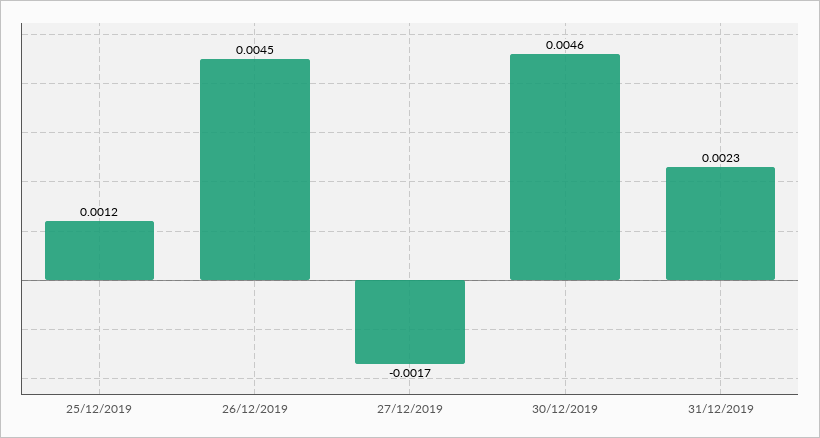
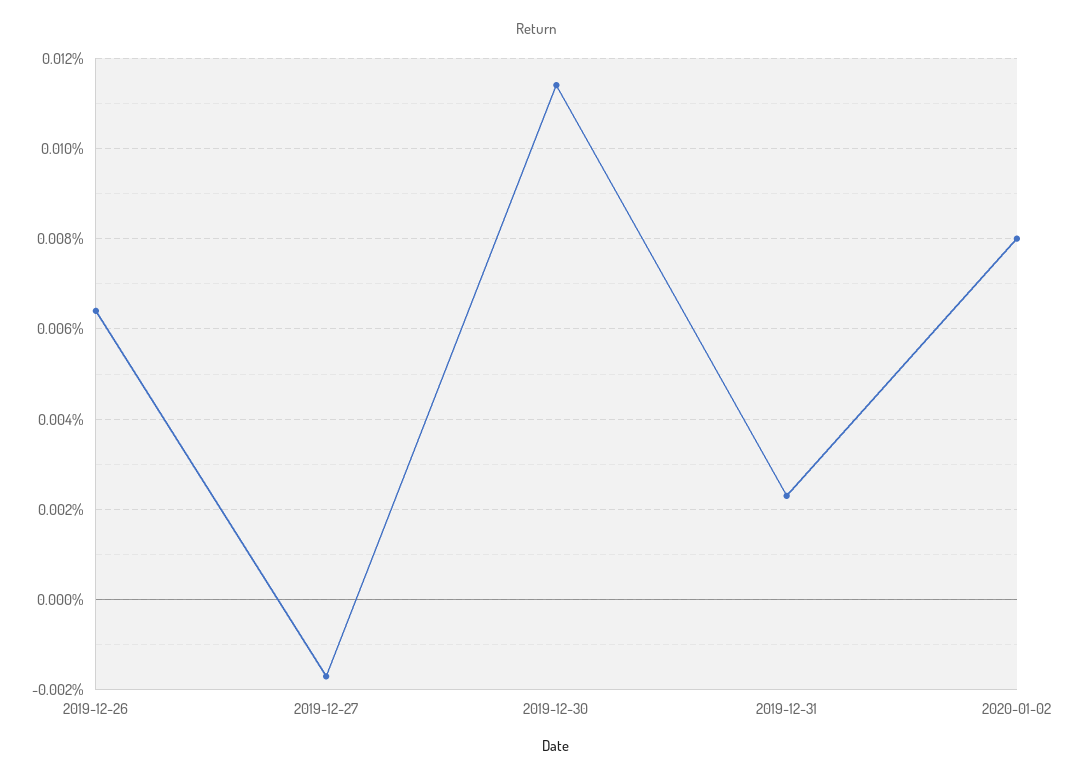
25/12/2019: 0.0012 -> none
26/12/2019: 0.0045 -> 0.0065
30/12/2019: 0.0046 -> 0.0115
2020-01-02: none -> 0.008

